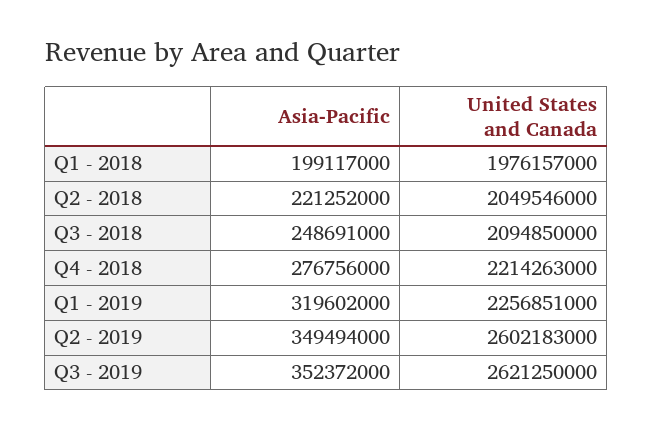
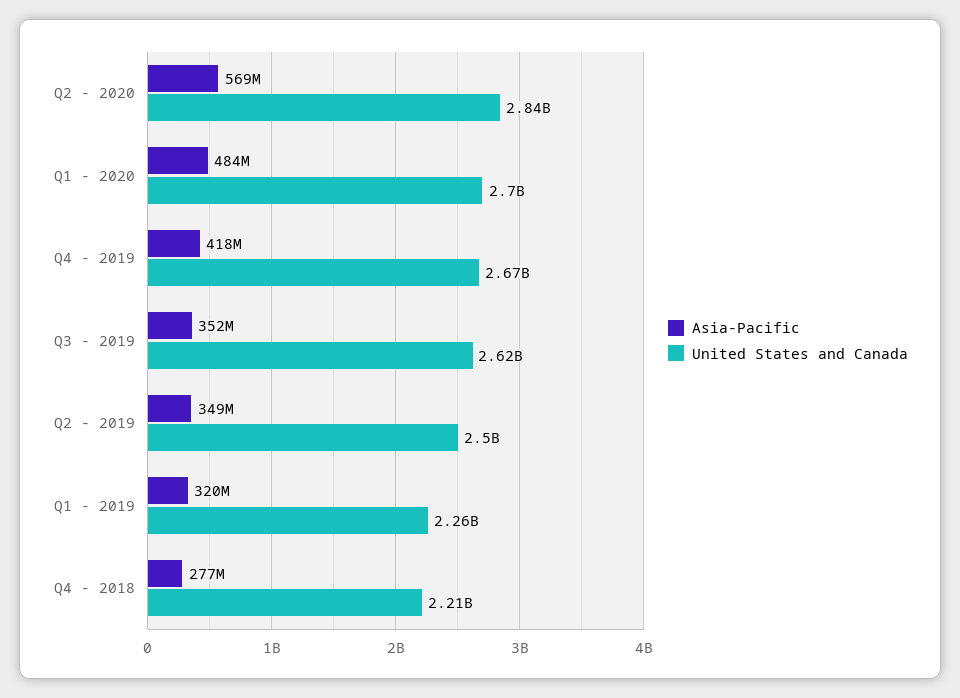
Asia-Pacific, Q1 - 2018: 199117000 -> none
United States and Canada, Q1 - 2018: 1976157000 -> none
Asia-Pacific, Q2 - 2018: 221252000 -> none
United States and Canada, Q2 - 2018: 2049546000 -> none
Asia-Pacific, Q3 - 2018: 248691000 -> none
United States and Canada, Q3 - 2018: 2094850000 -> none
United States and Canada, Q2 - 2019: 2602183000 -> 2500000000
Asia-Pacific, Q2 - 2020: none -> 569000000
United States and Canada, Q2 - 2020: none -> 2840000000
Asia-Pacific, Q1 - 2020: none -> 484000000
United States and Canada, Q1 - 2020: none -> 2700000000
Asia-Pacific, Q4 - 2019: none -> 418000000
United States and Canada, Q4 - 2019: none -> 2670000000

